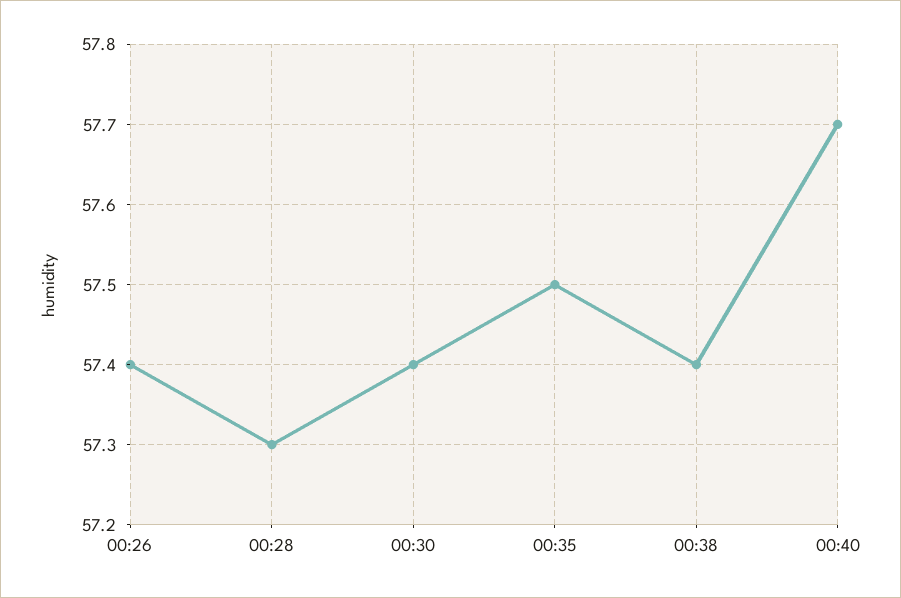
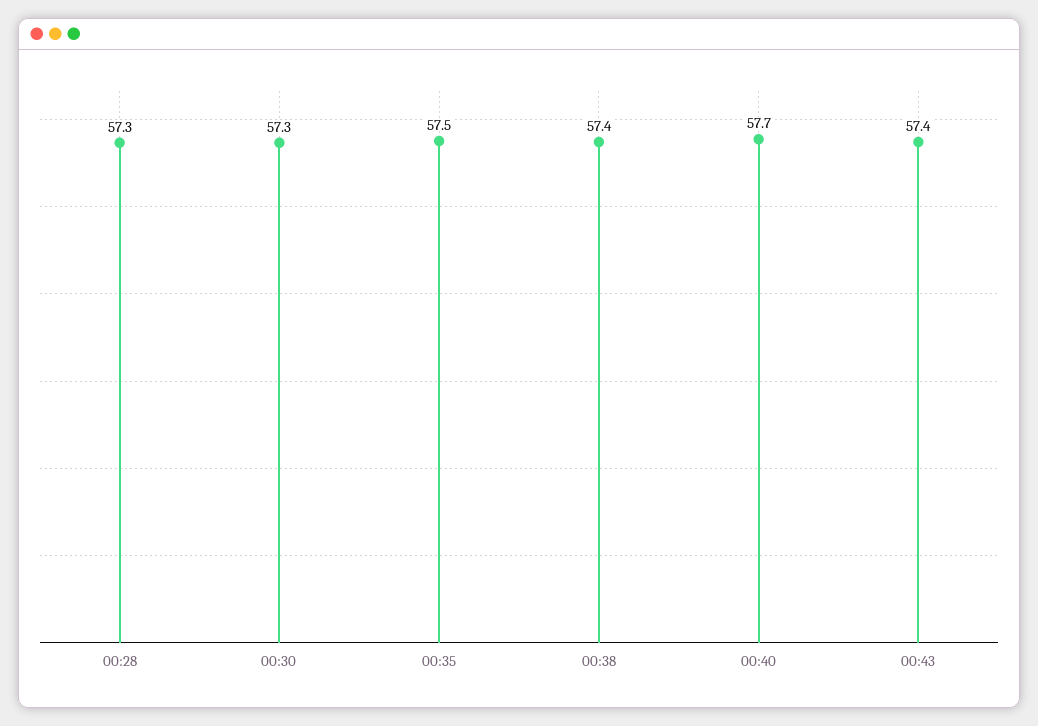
00:26: 57.4 -> none
00:30: 57.4 -> 57.3
00:43: none -> 57.4

